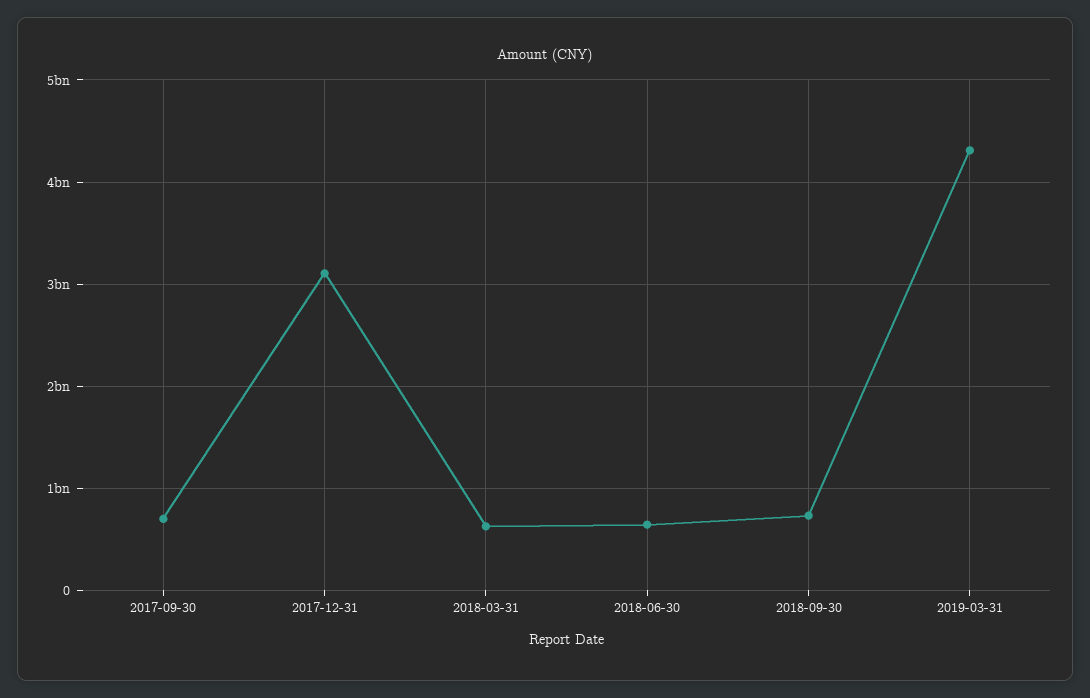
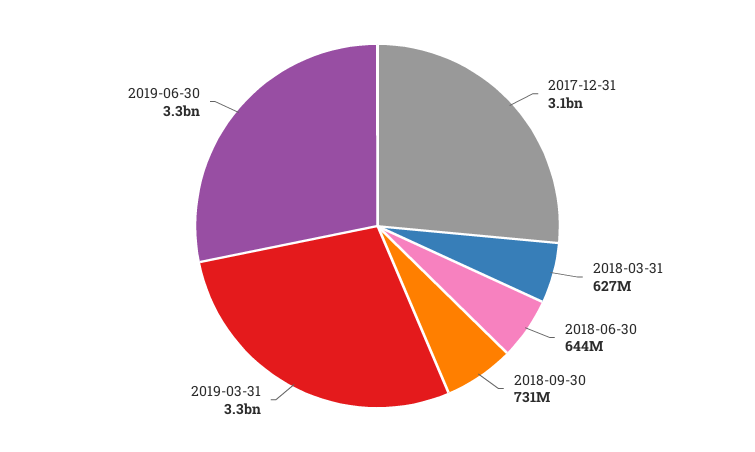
2017-09-30: 700000000 -> none
2019-03-31: 4300000000 -> 3300000000
2019-06-30: none -> 3300000000

